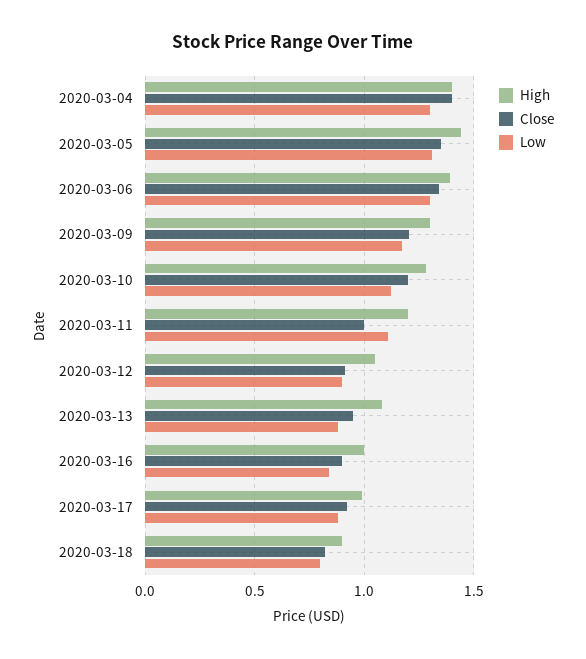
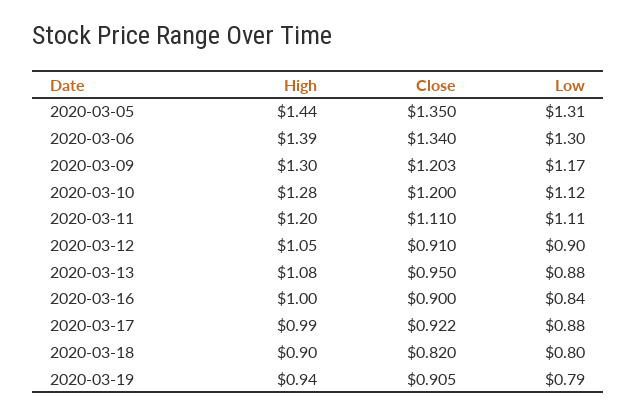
High, 2020-03-04: 1.4 -> none
Close, 2020-03-04: 1.4 -> none
Low, 2020-03-04: 1.3 -> none
Close, 2020-03-11: 1 -> 1.11
High, 2020-03-19: none -> 0.94
Close, 2020-03-19: none -> 0.905
Low, 2020-03-19: none -> 0.79

